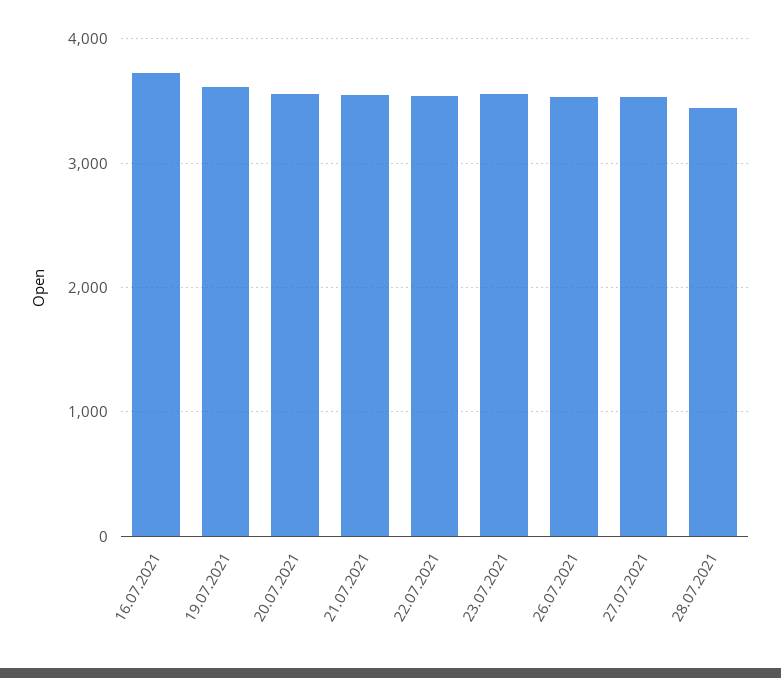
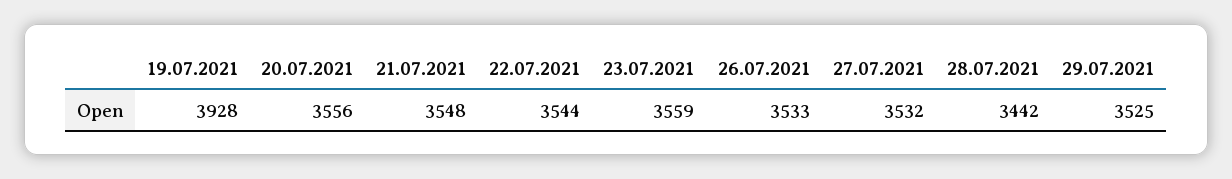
16.07.2021: 3700 -> none
19.07.2021: 3600 -> 3928
29.07.2021: none -> 3525

